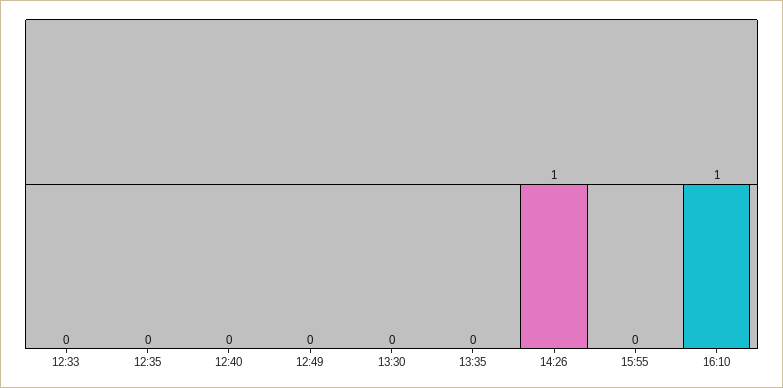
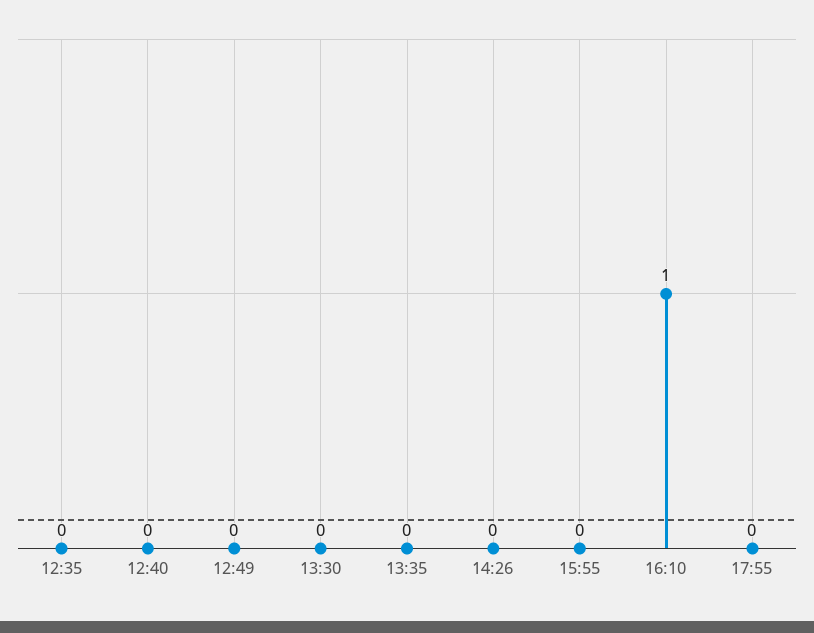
12:33: 0 -> none
14:26: 1 -> 0
17:55: none -> 0

